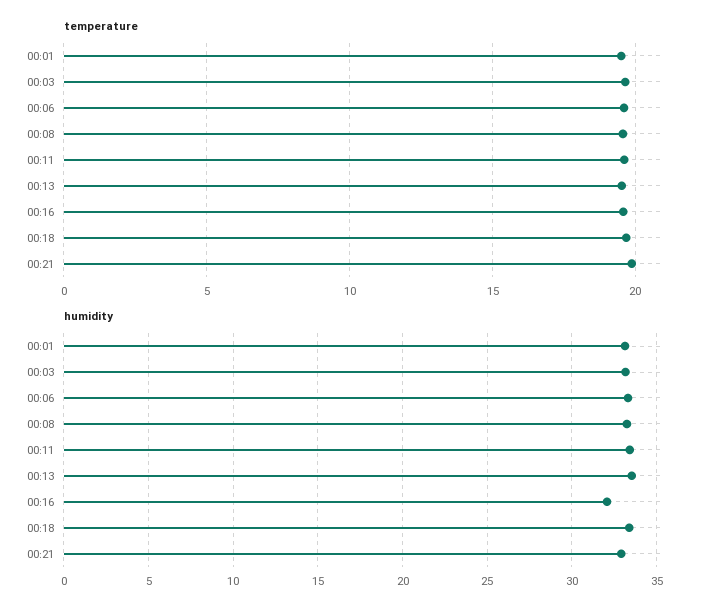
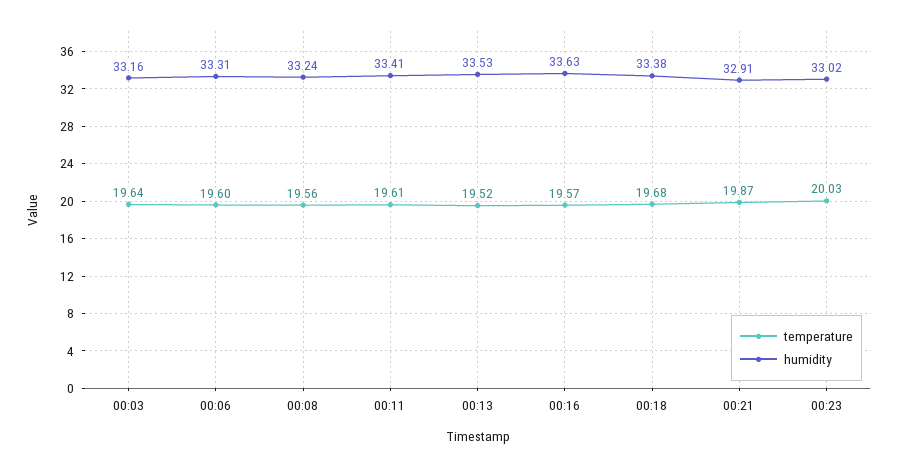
temperature, 00:01: 19.5 -> none
humidity, 00:01: 33 -> none
humidity, 00:16: 32 -> 33.63
temperature, 00:23: none -> 20.03
humidity, 00:23: none -> 33.02

